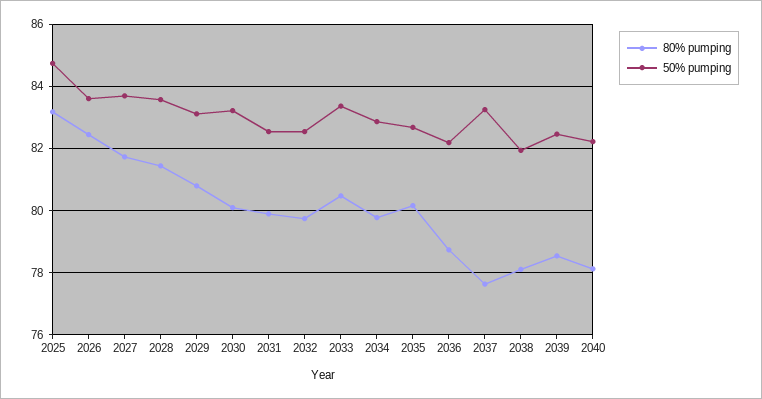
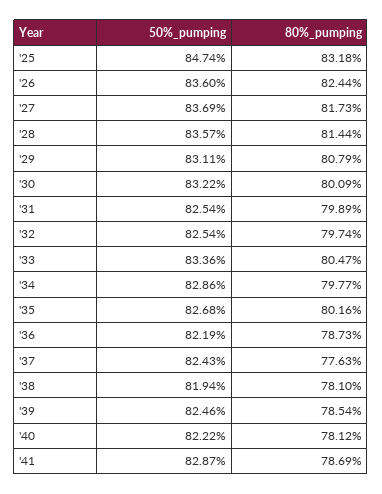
50% pumping, 2037: 83.2 -> 82.43
50% pumping, '41: none -> 82.87
80% pumping, '41: none -> 78.69

